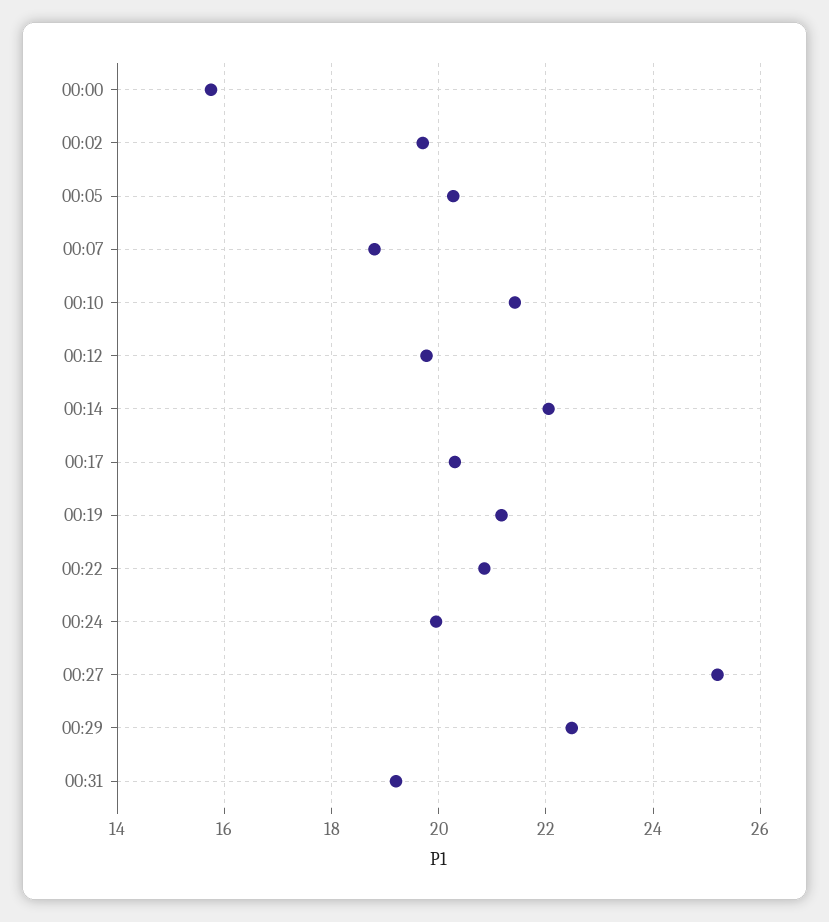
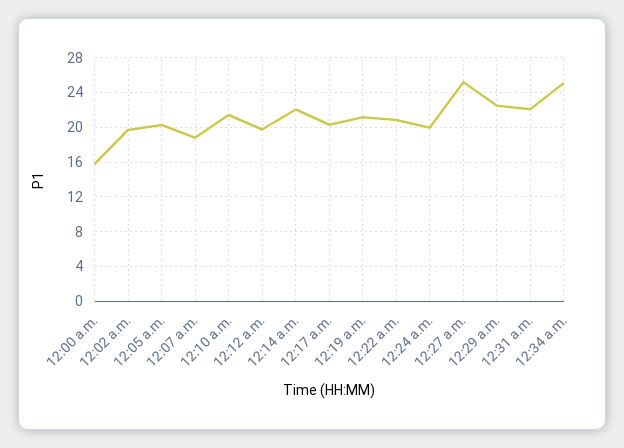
00:31: 19.2 -> 22
12:34 a.m.: none -> 25

